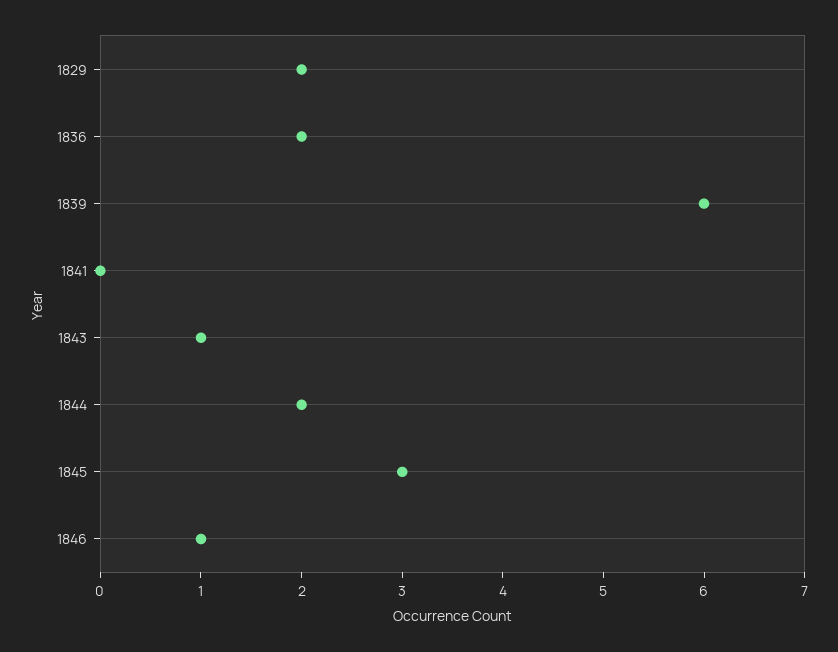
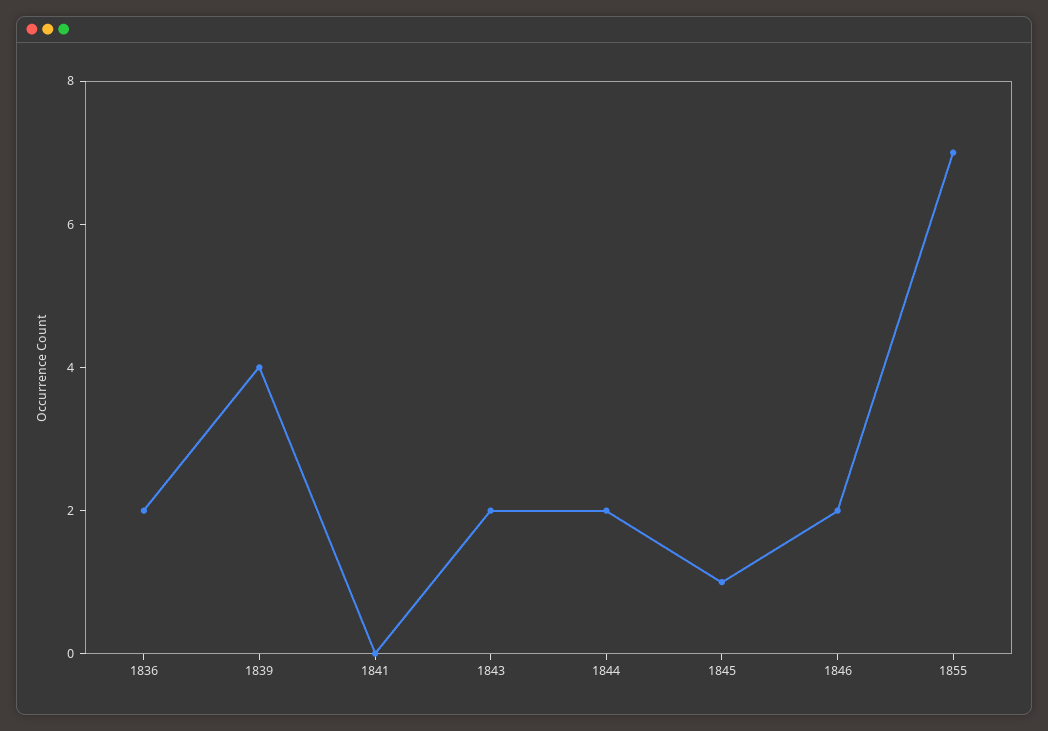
1829: 2 -> none
1839: 6 -> 4
1843: 1 -> 2
1845: 3 -> 1
1846: 1 -> 2
1855: none -> 7

